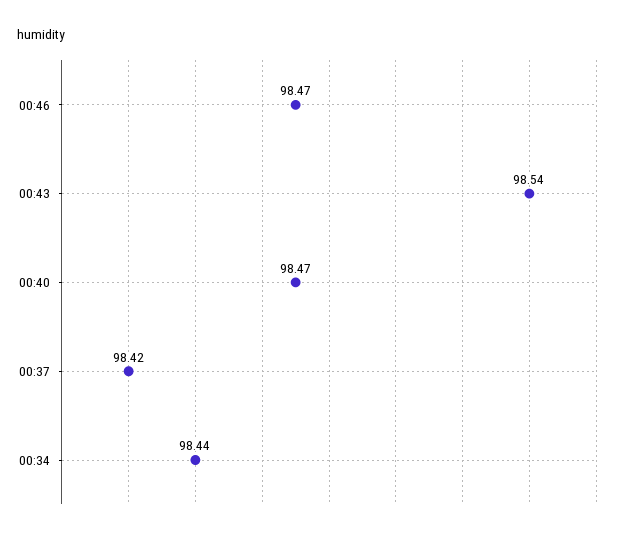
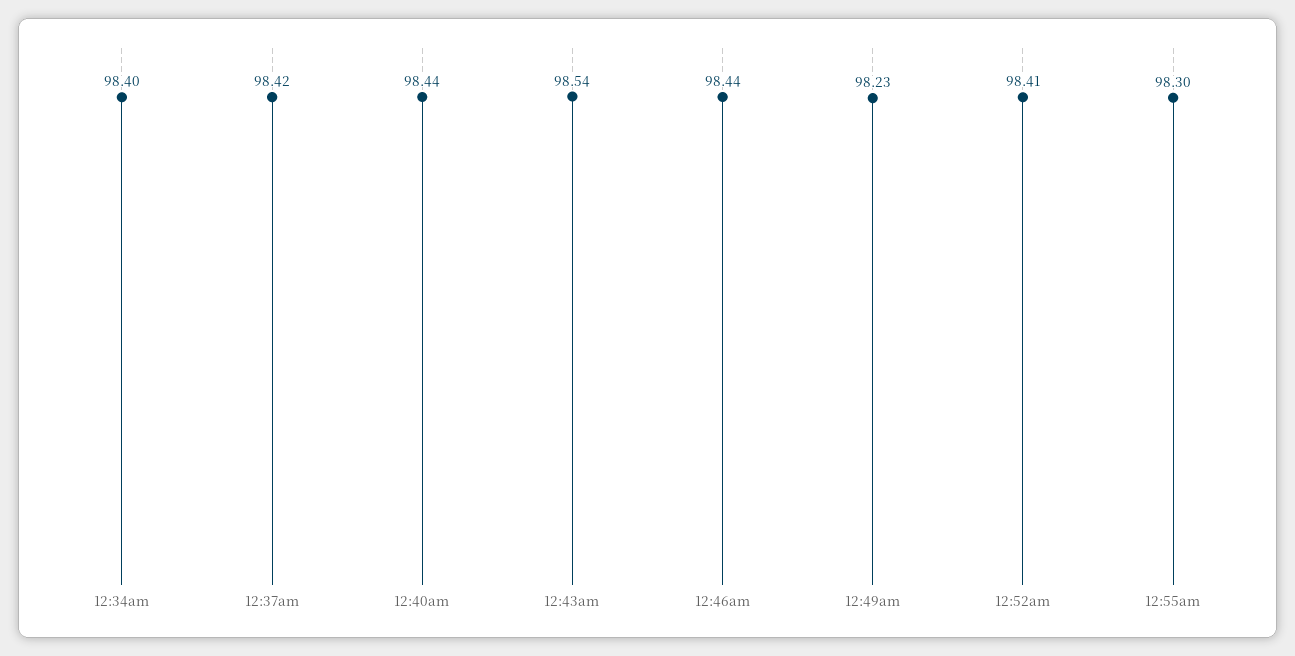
00:46: 98.47 -> 98.44
00:40: 98.47 -> 98.44
00:34: 98.44 -> 98.4
12:49am: none -> 98.23
12:52am: none -> 98.41
12:55am: none -> 98.3

